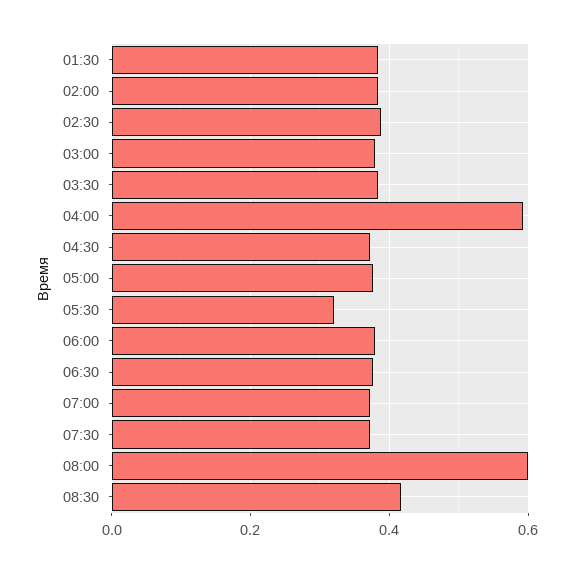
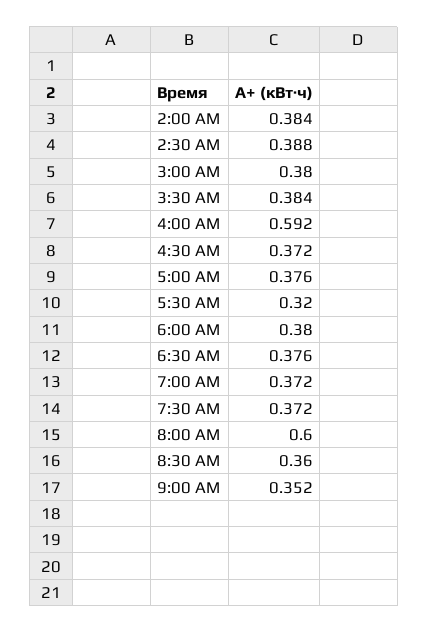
01:30: 0.38 -> none
08:30: 0.42 -> 0.36
9:00 AM: none -> 0.352

